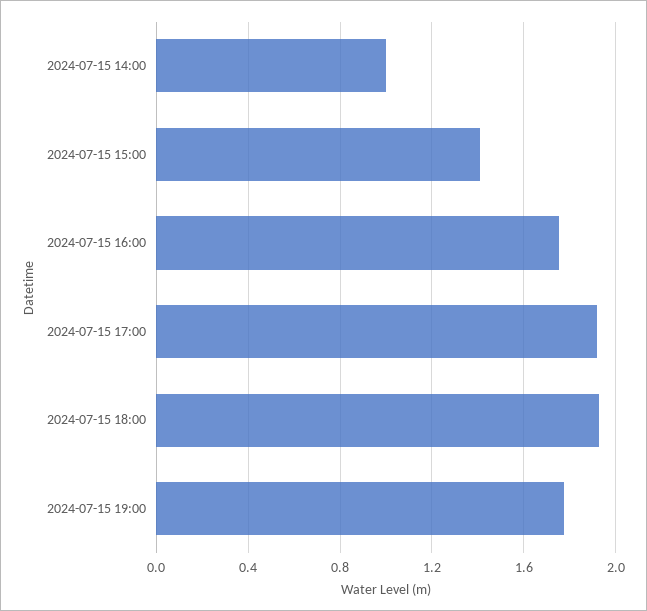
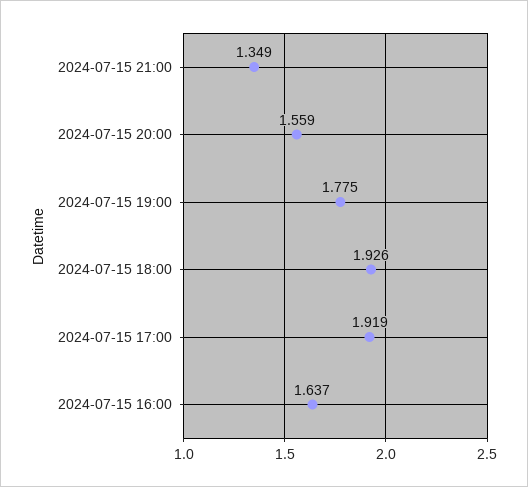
2024-07-15 14:00: 1 -> none
2024-07-15 15:00: 1.4 -> none
2024-07-15 16:00: 1.75 -> 1.637
2024-07-15 21:00: none -> 1.349
2024-07-15 20:00: none -> 1.559

